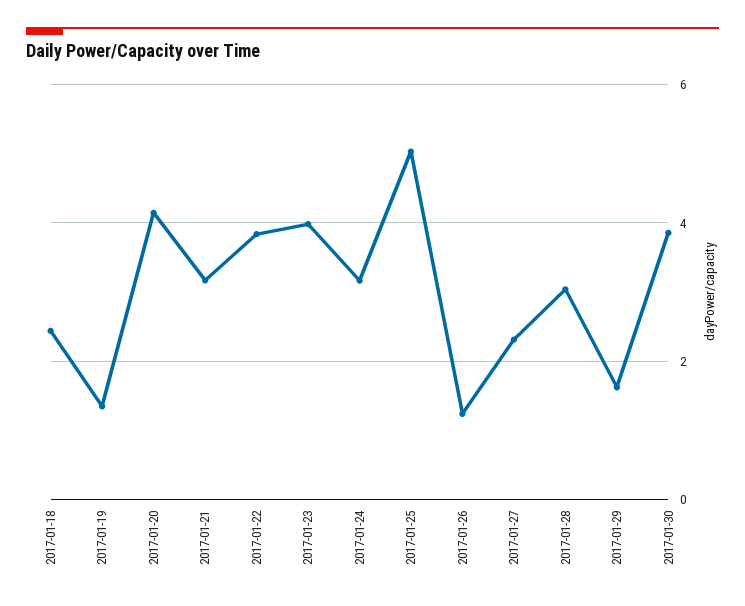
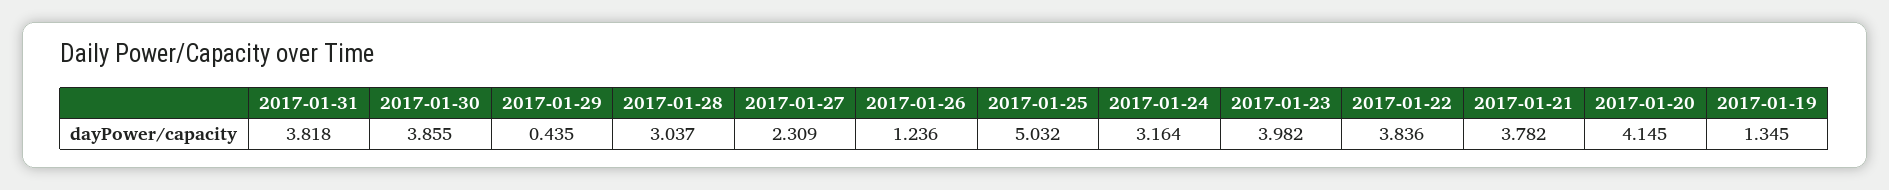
2017-01-18: 2.4 -> none
2017-01-21: 3.2 -> 3.782
2017-01-29: 1.6 -> 0.435
2017-01-31: none -> 3.818

